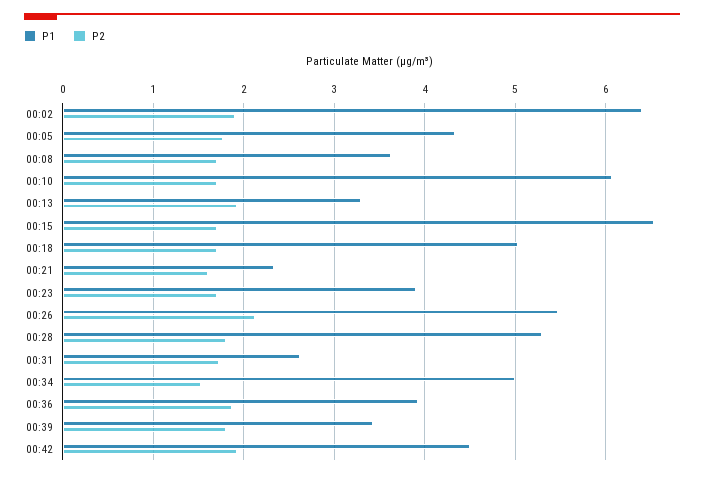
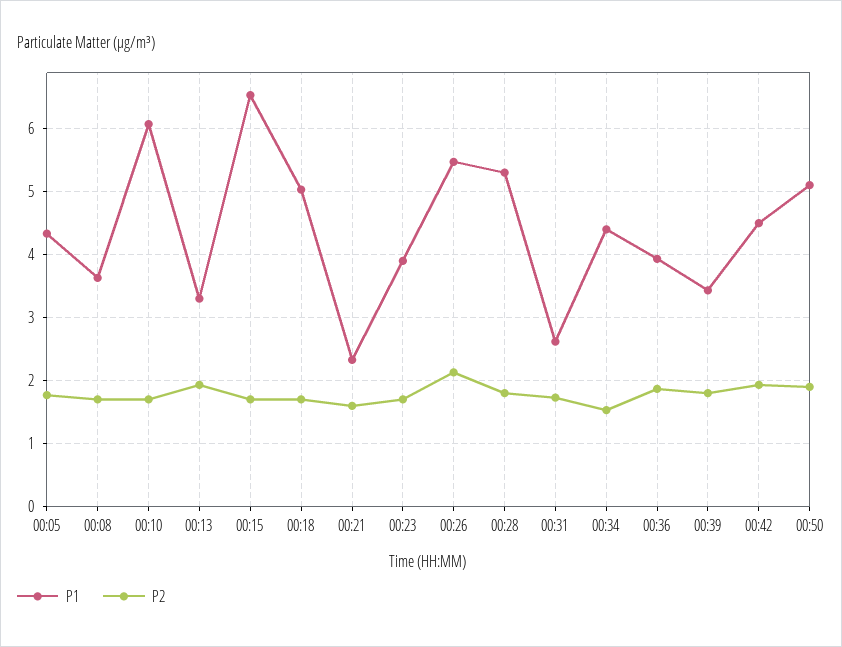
P1, 00:02: 6.4 -> none
P2, 00:02: 1.9 -> none
P1, 00:34: 5 -> 4.4
P1, 00:50: none -> 5.1
P2, 00:50: none -> 1.9

